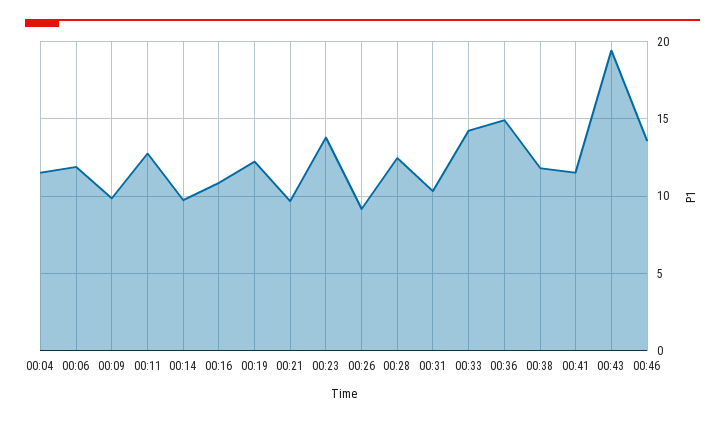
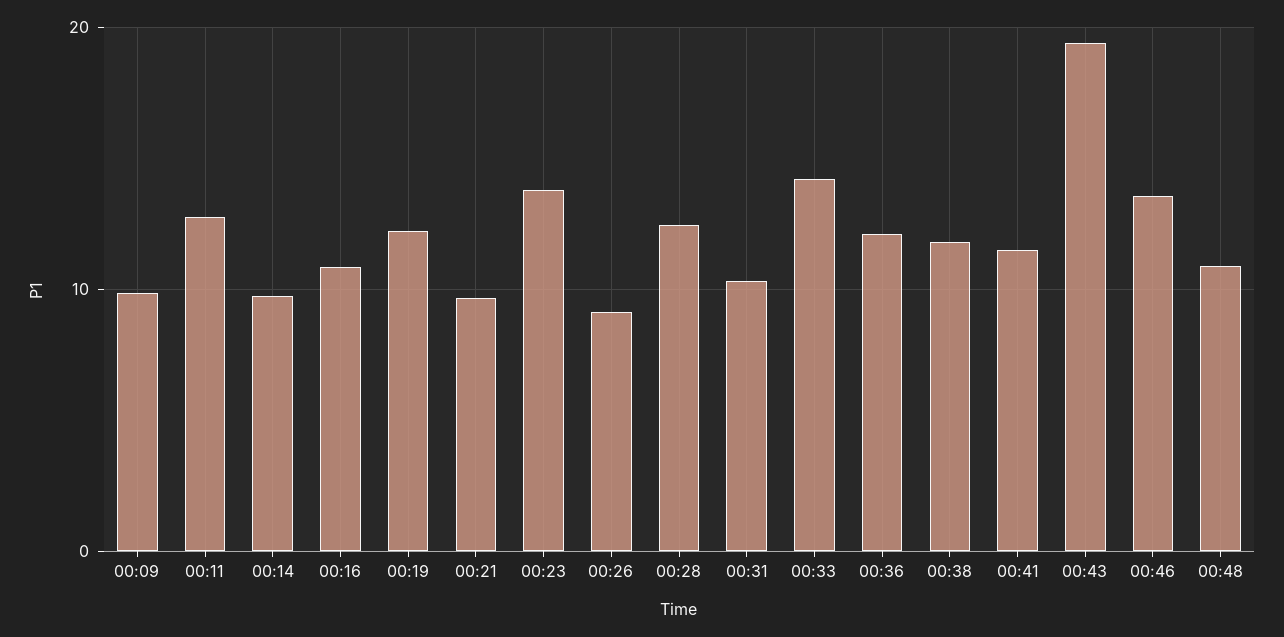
00:04: 11.5 -> none
00:06: 12 -> none
00:36: 15 -> 12
00:48: none -> 11

